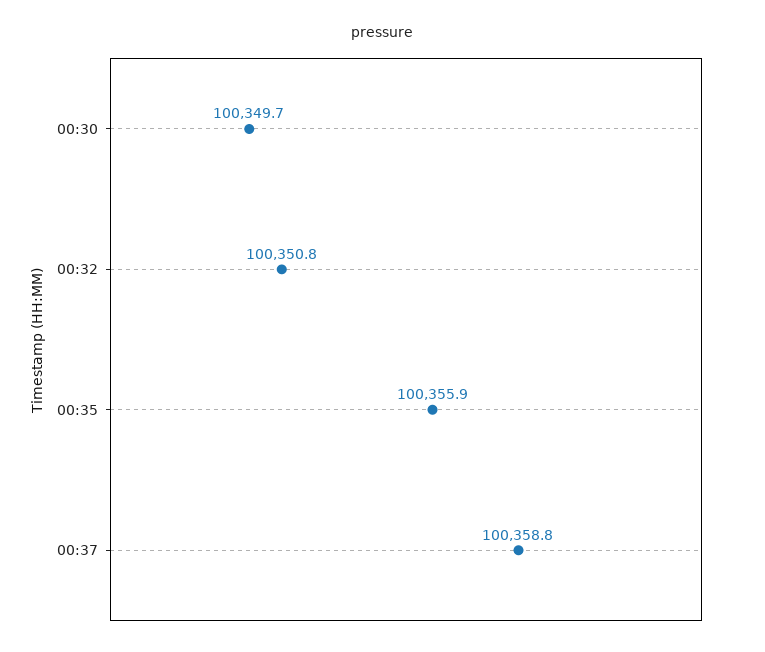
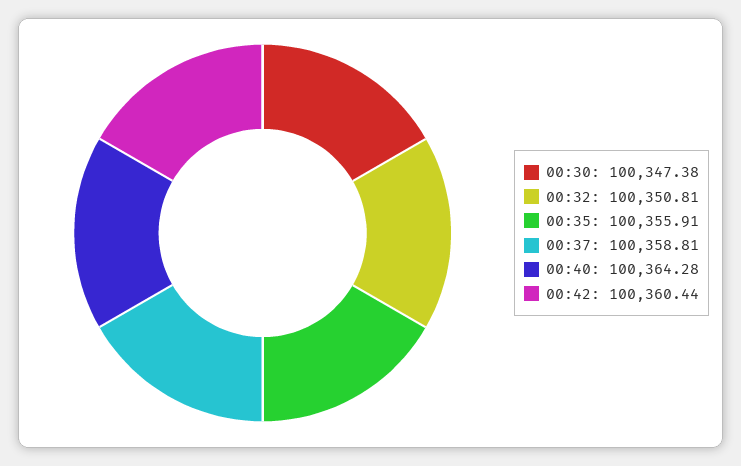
00:30: 100349.7 -> 100347.38
00:40: none -> 100364.28
00:42: none -> 100360.44

